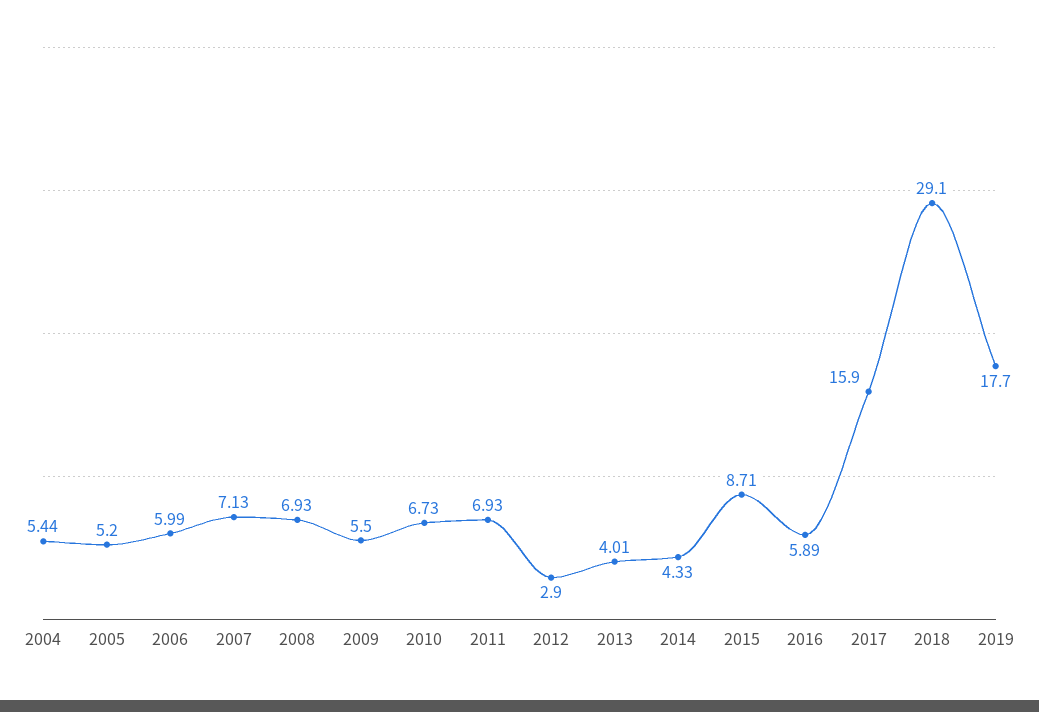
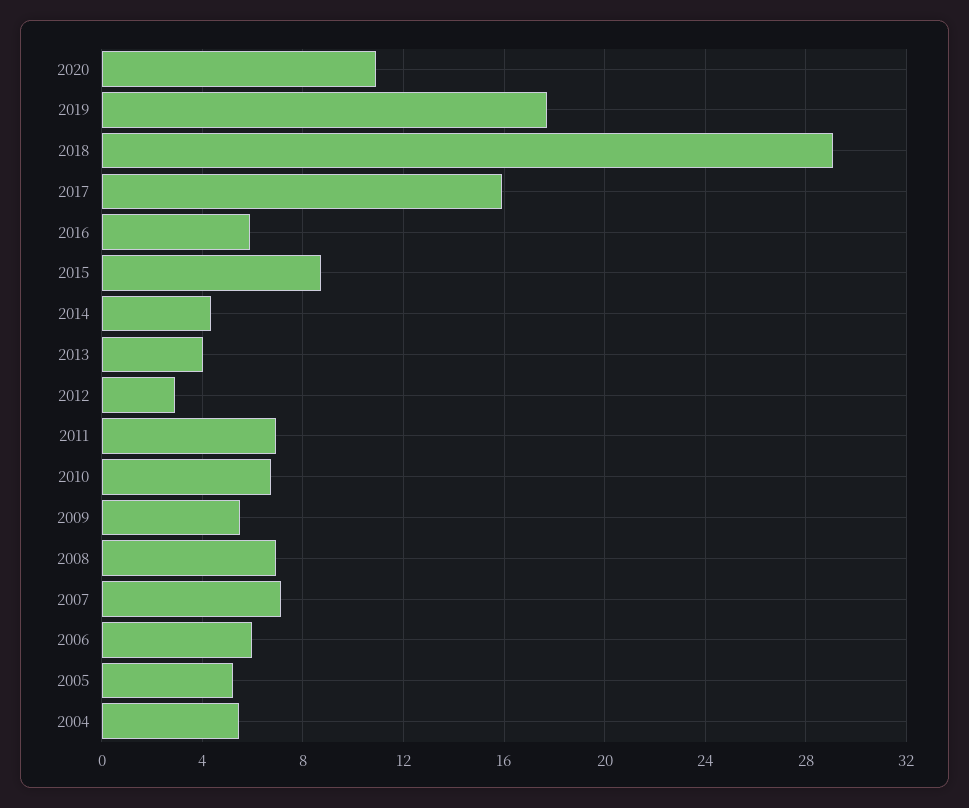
2020: none -> 11

